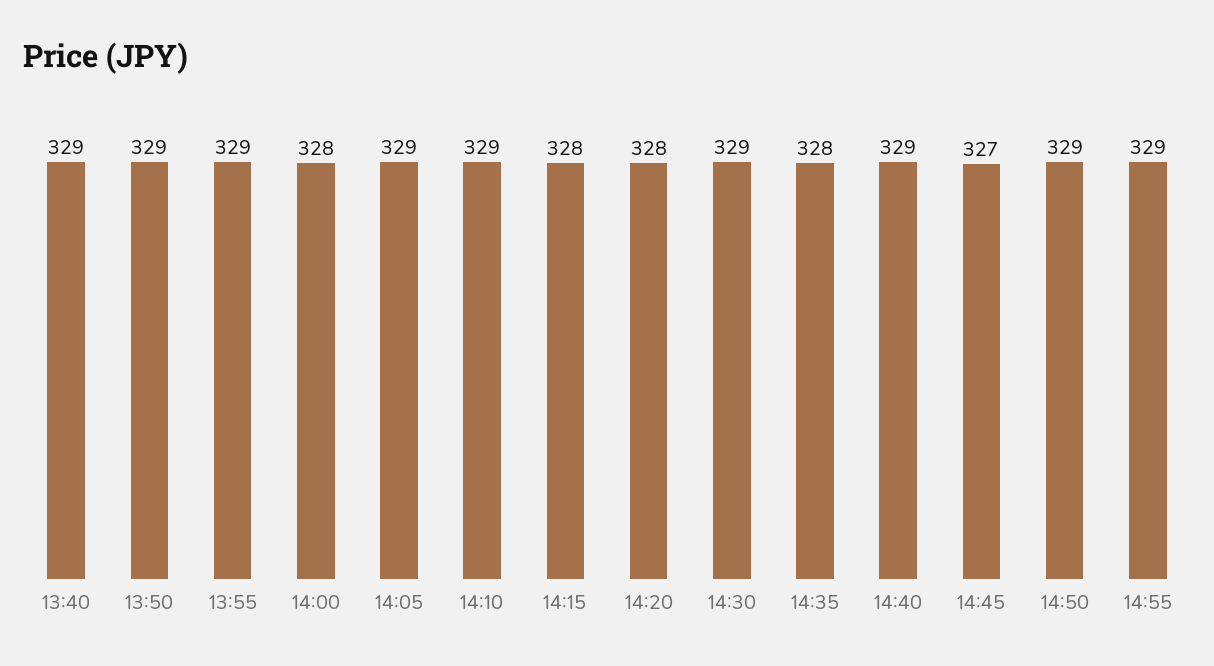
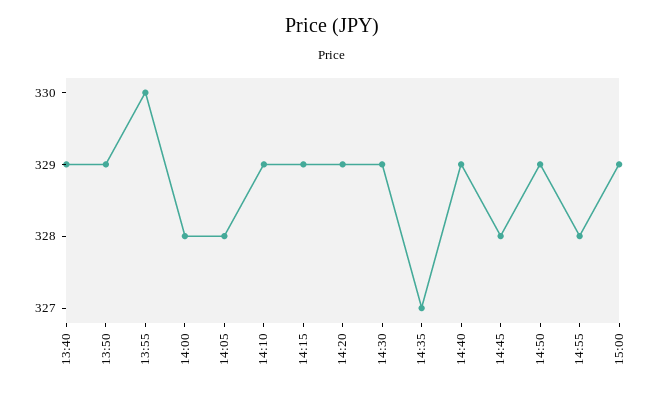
13:55: 329 -> 330
14:05: 329 -> 328
14:15: 328 -> 329
14:20: 328 -> 329
14:35: 328 -> 327
14:45: 327 -> 328
14:55: 329 -> 328
15:00: none -> 329

